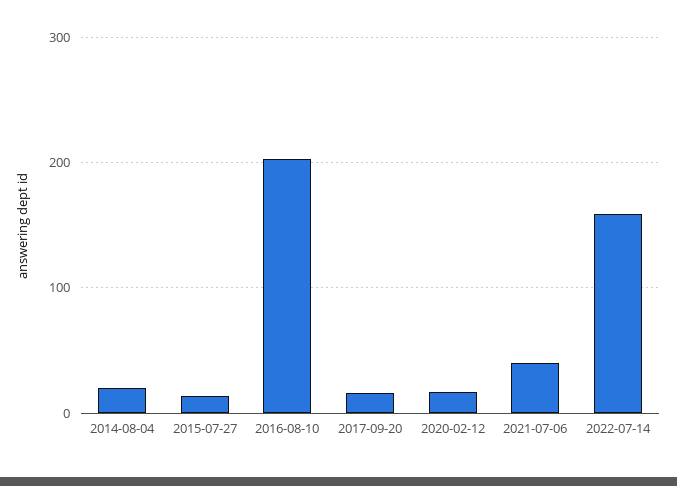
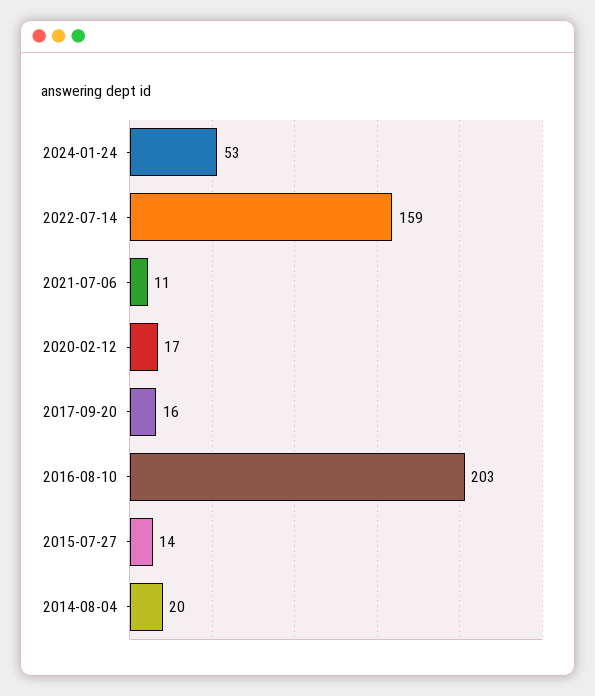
2021-07-06: 40 -> 11
2024-01-24: none -> 53

